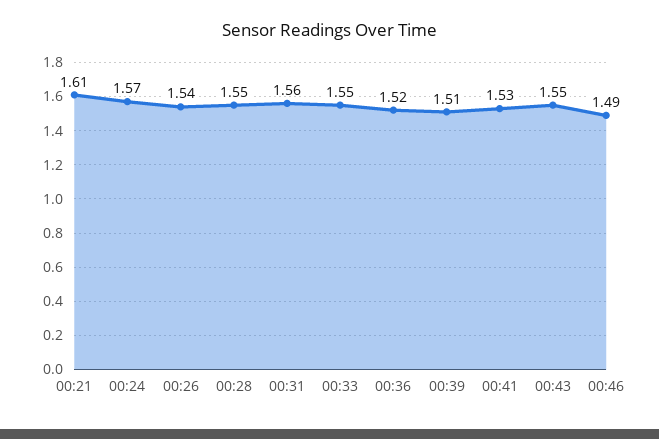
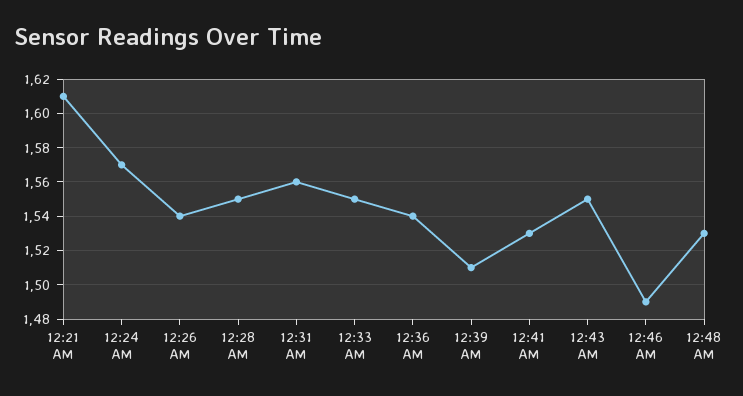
00:36: 1.52 -> 1.54
12:48 AM: none -> 1.53

